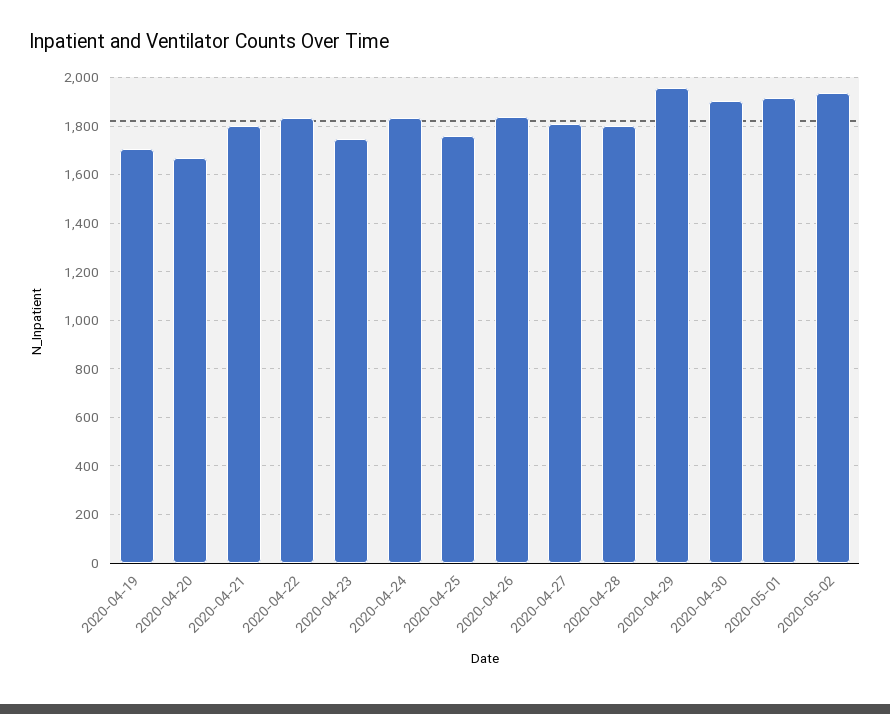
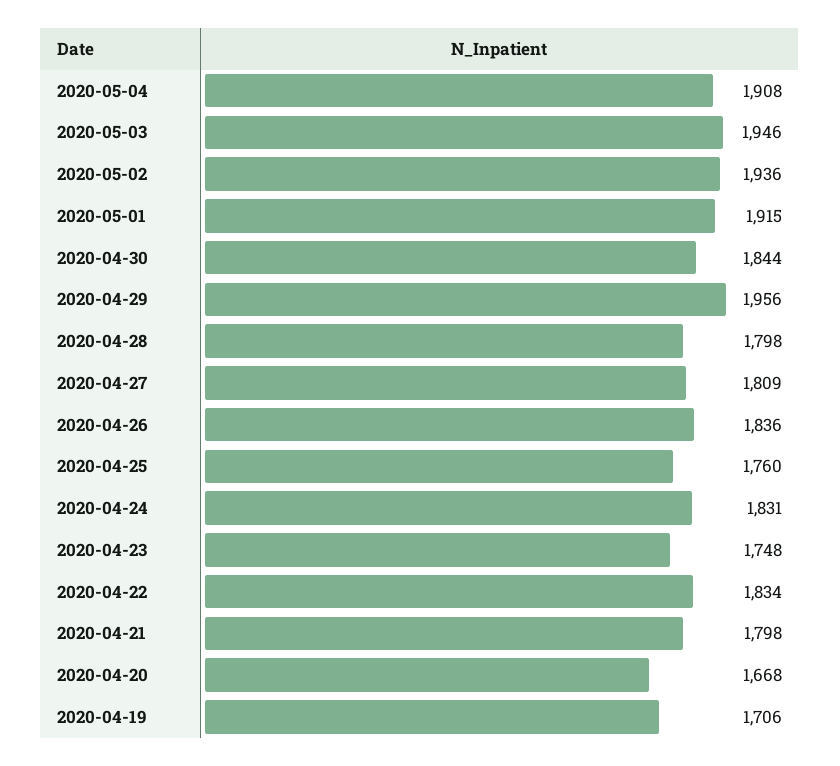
2020-04-30: 1900 -> 1844
2020-05-04: none -> 1908
2020-05-03: none -> 1946

